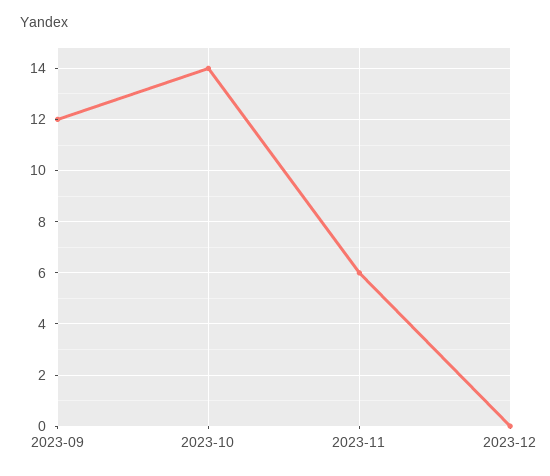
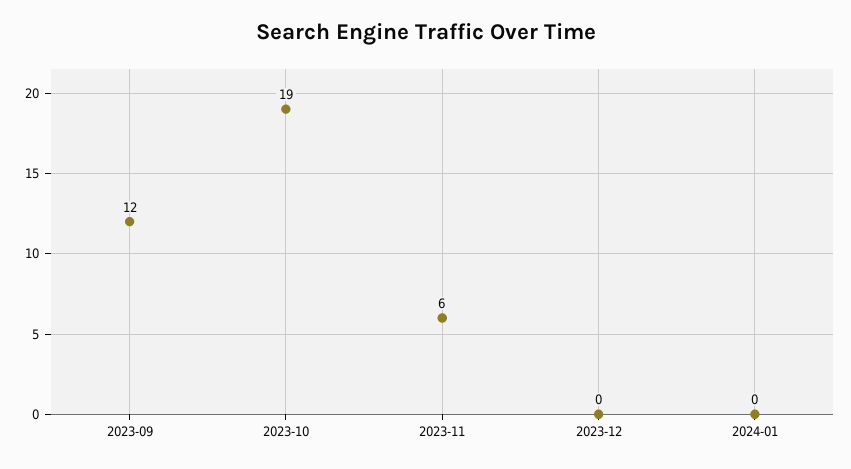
2023-10: 14 -> 19
2024-01: none -> 0

